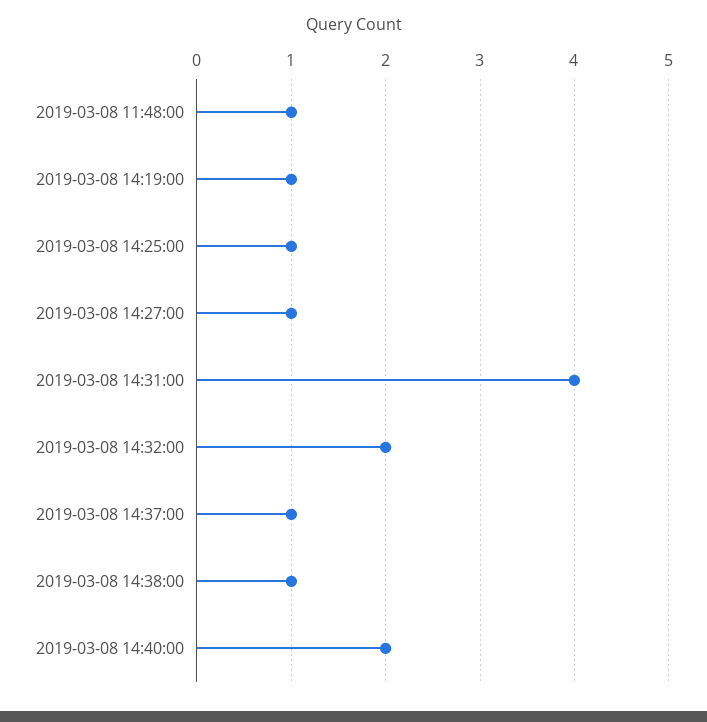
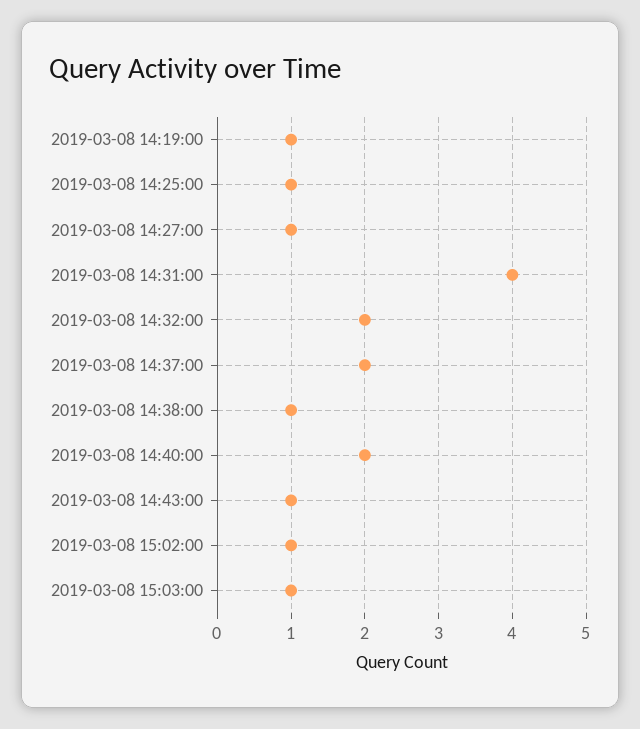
2019-03-08 11:48:00: 1 -> none
2019-03-08 14:37:00: 1 -> 2
2019-03-08 14:43:00: none -> 1
2019-03-08 15:02:00: none -> 1
2019-03-08 15:03:00: none -> 1

